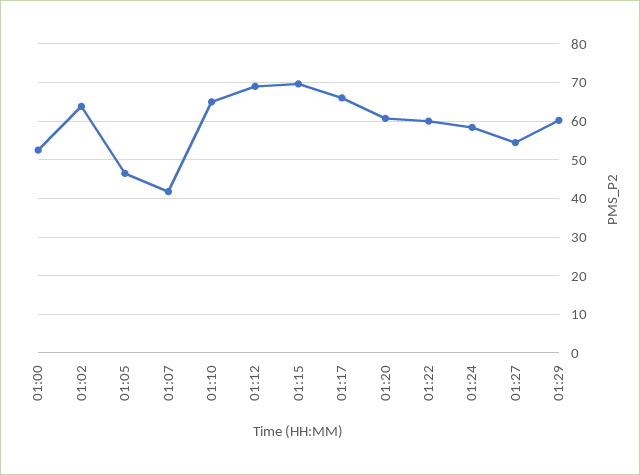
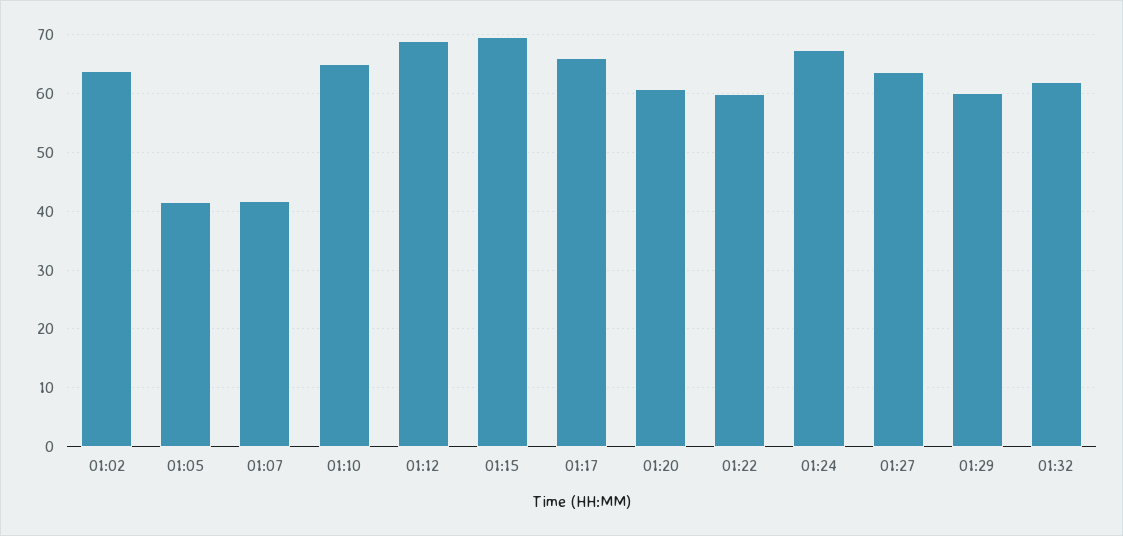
01:00: 52 -> none
01:05: 46 -> 42
01:24: 58 -> 68
01:27: 54 -> 64
01:32: none -> 62

